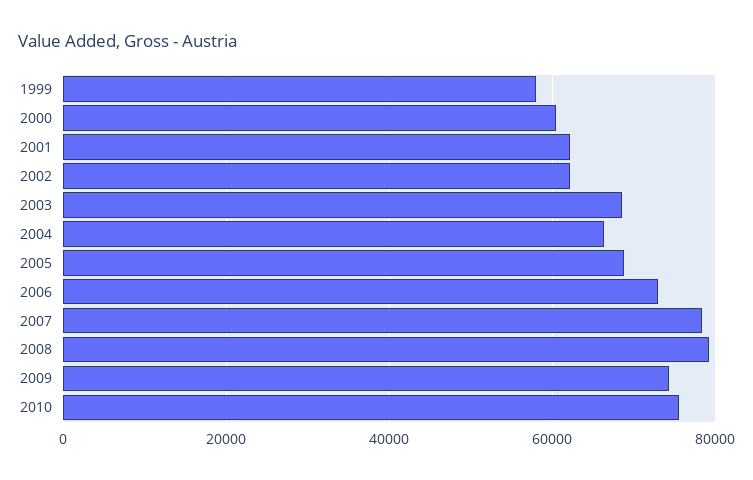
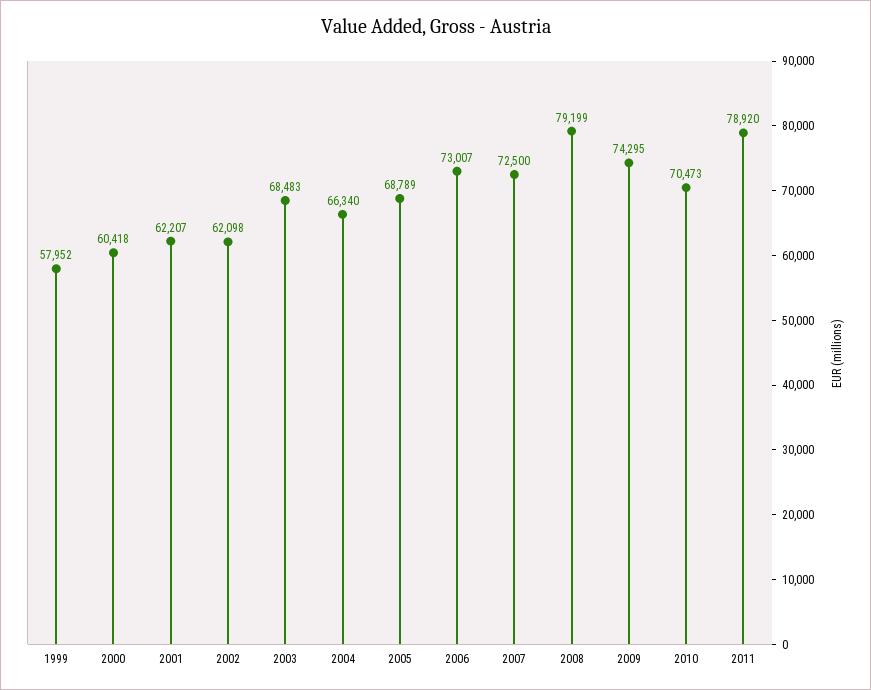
2007: 78000 -> 72500
2010: 76000 -> 70473
2011: none -> 78920

